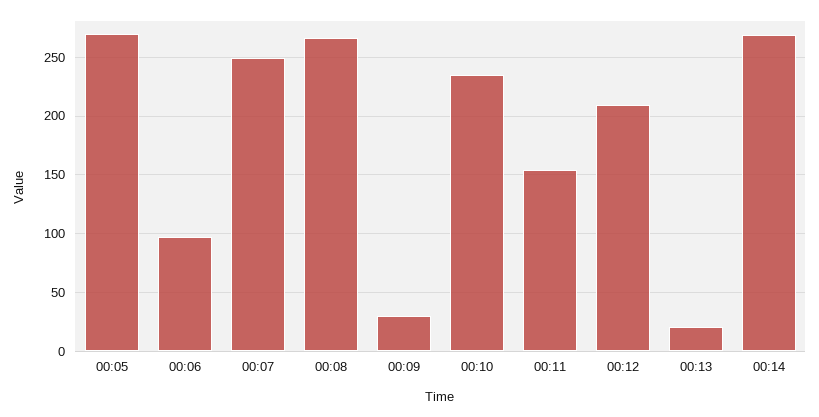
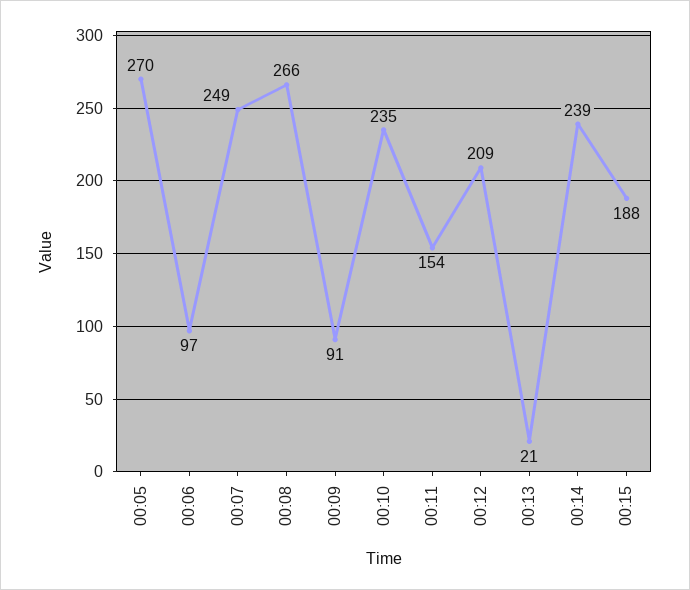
00:09: 30 -> 91
00:14: 270 -> 239
00:15: none -> 188

